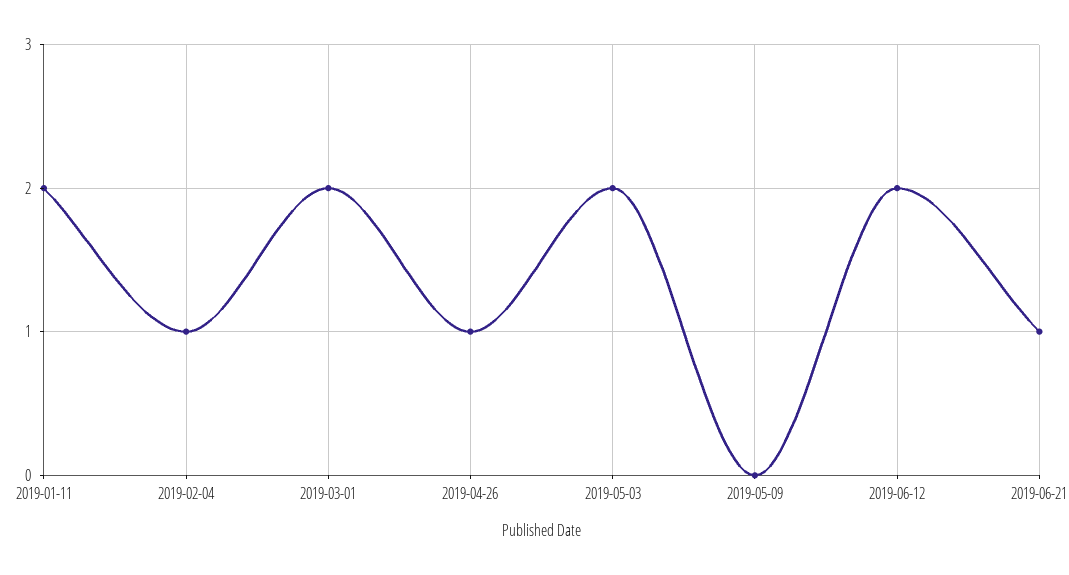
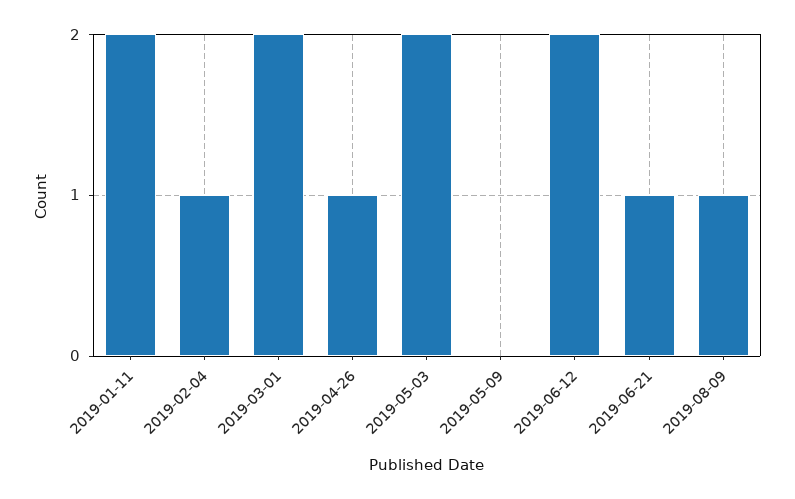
2019-08-09: none -> 1

